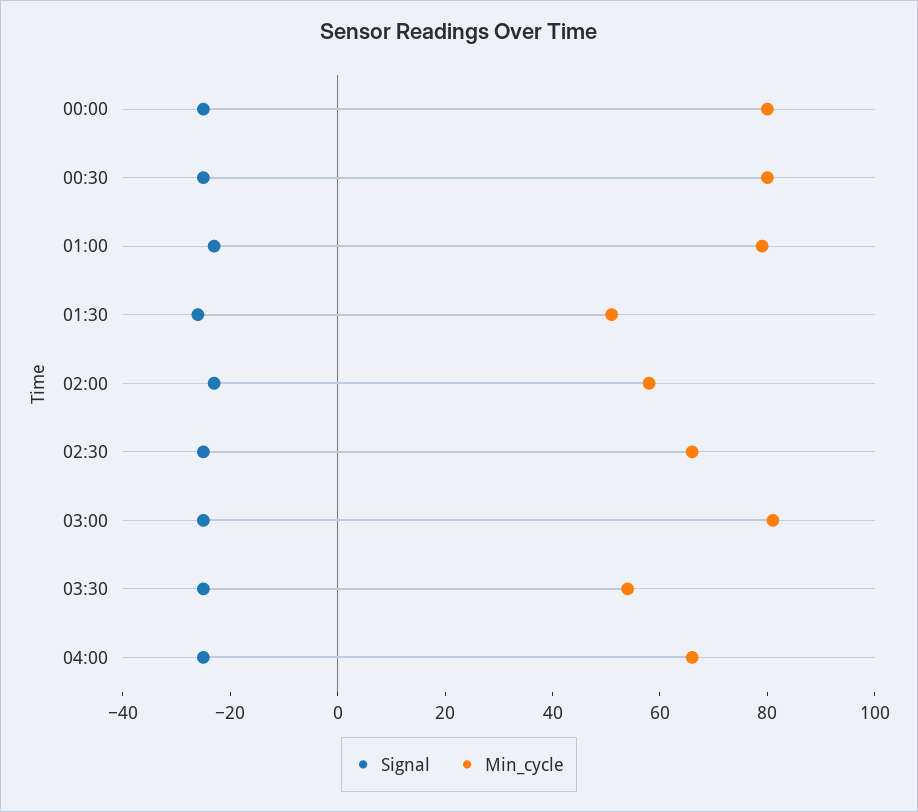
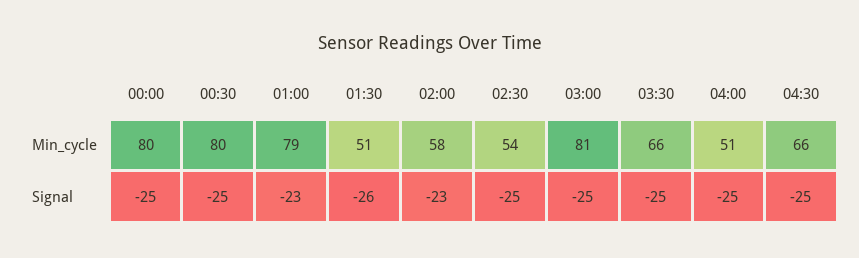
Min_cycle, 02:30: 65 -> 54
Min_cycle, 03:30: 55 -> 66
Min_cycle, 04:00: 65 -> 51
Min_cycle, 04:30: none -> 66
Signal, 04:30: none -> -25

